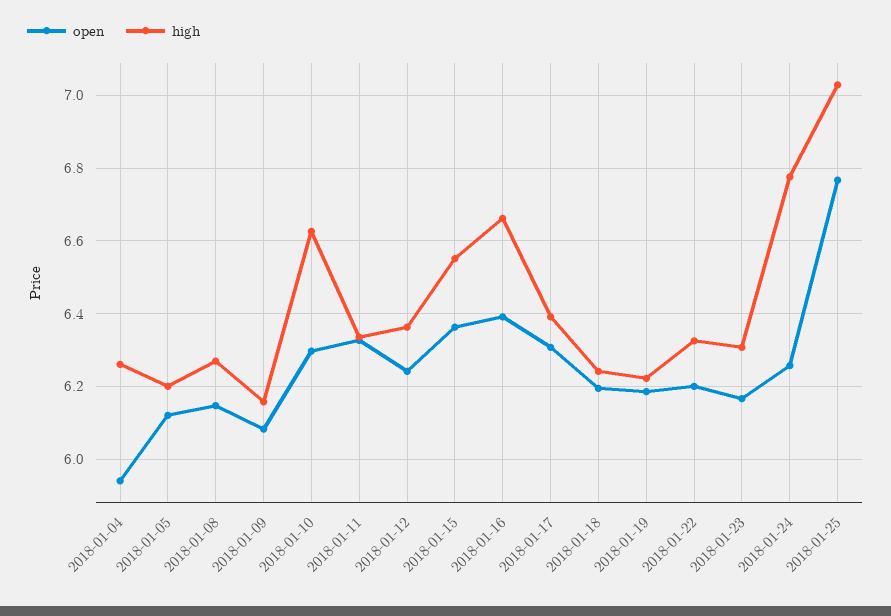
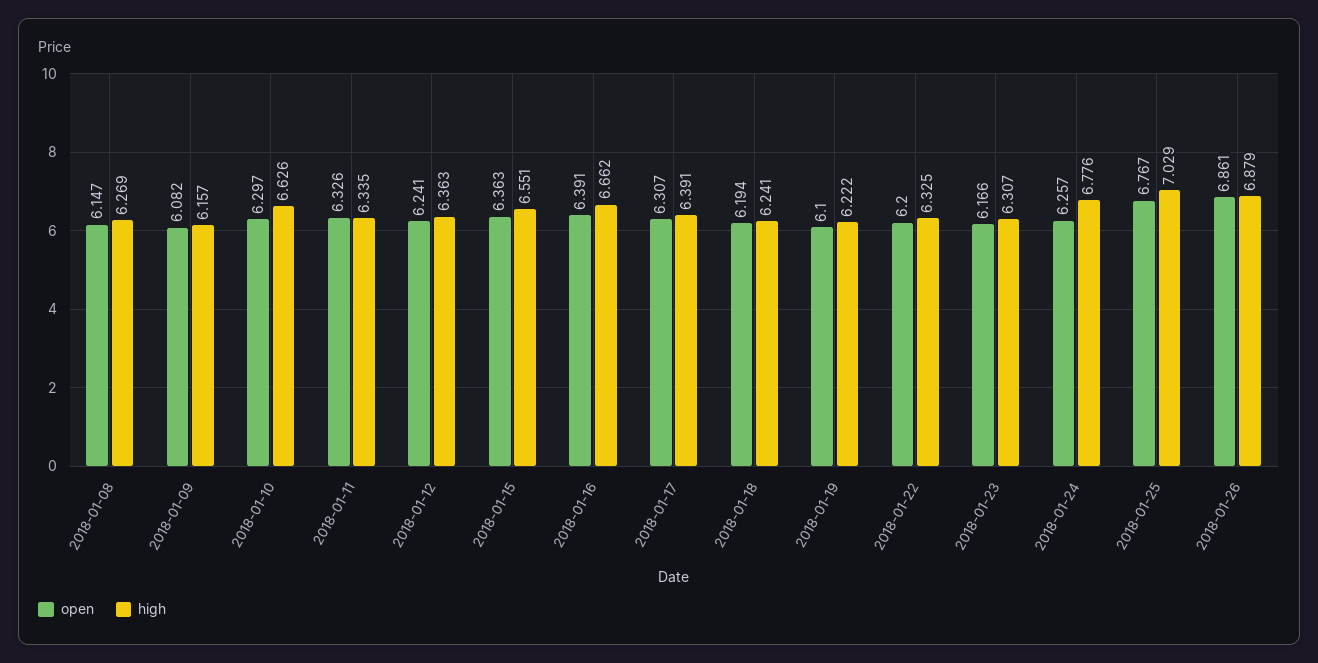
open, 2018-01-04: 5.94 -> none
high, 2018-01-04: 6.26 -> none
open, 2018-01-05: 6.12 -> none
high, 2018-01-05: 6.2 -> none
open, 2018-01-19: 6.18 -> 6.1
open, 2018-01-26: none -> 6.861
high, 2018-01-26: none -> 6.879

